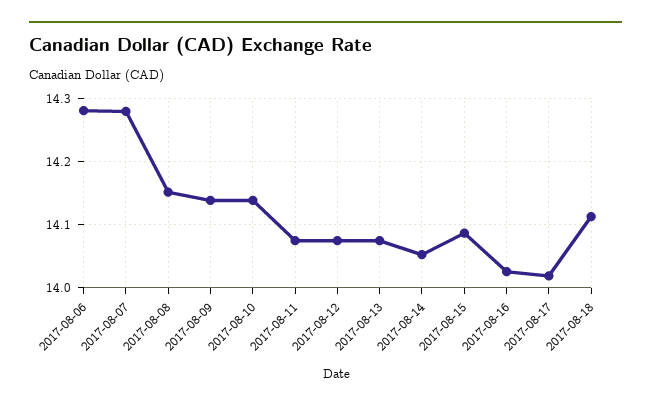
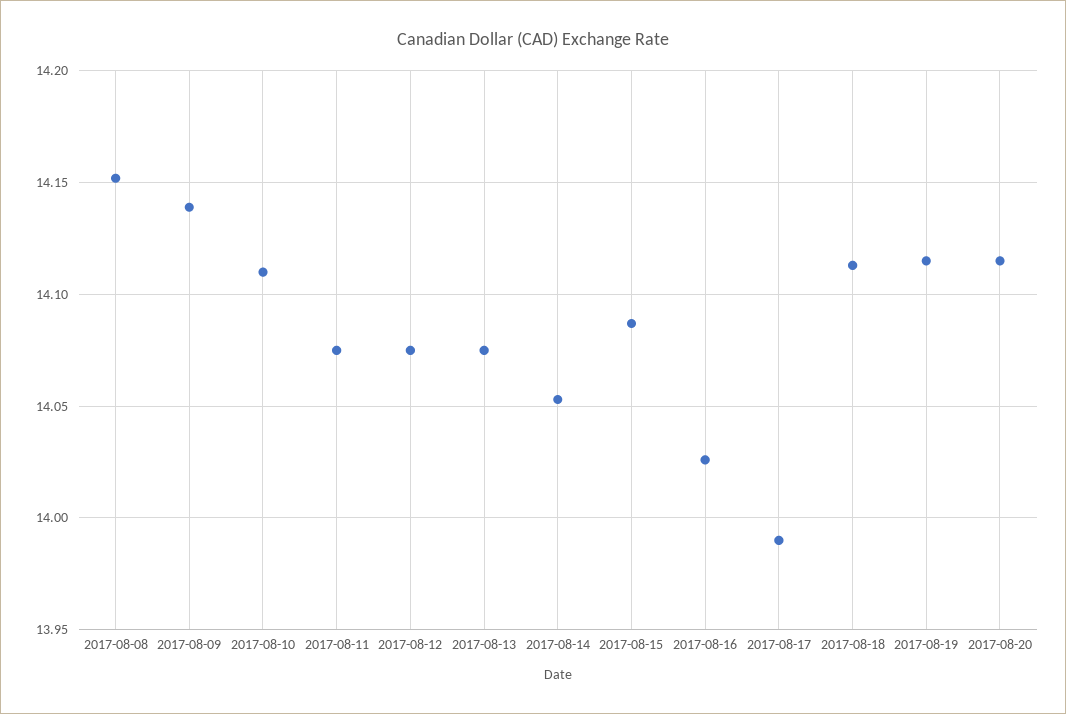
2017-08-06: 14.28 -> none
2017-08-07: 14.28 -> none
2017-08-10: 14.14 -> 14.11
2017-08-17: 14.02 -> 13.99
2017-08-19: none -> 14.115
2017-08-20: none -> 14.115

